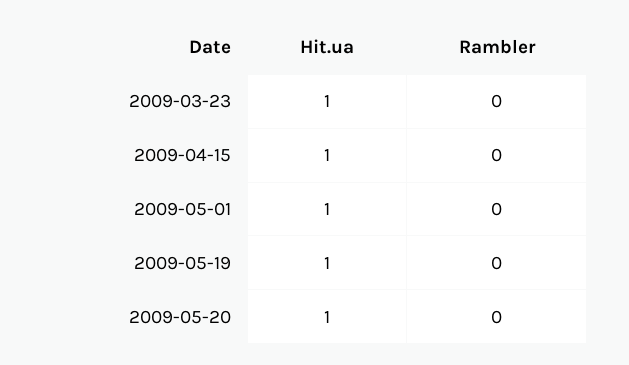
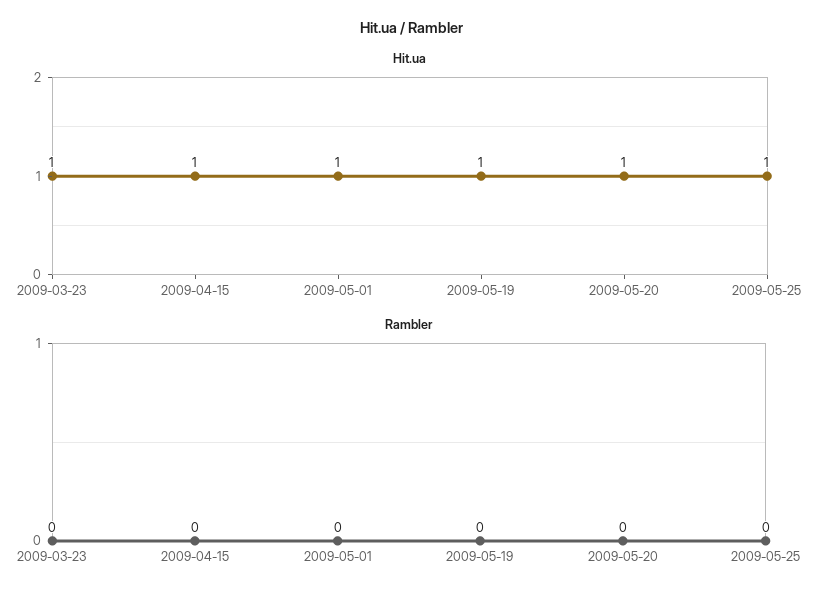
Hit.ua, 2009-05-25: none -> 1
Rambler, 2009-05-25: none -> 0

